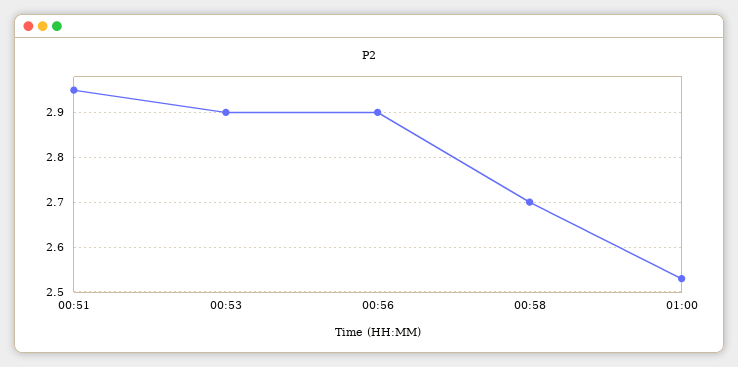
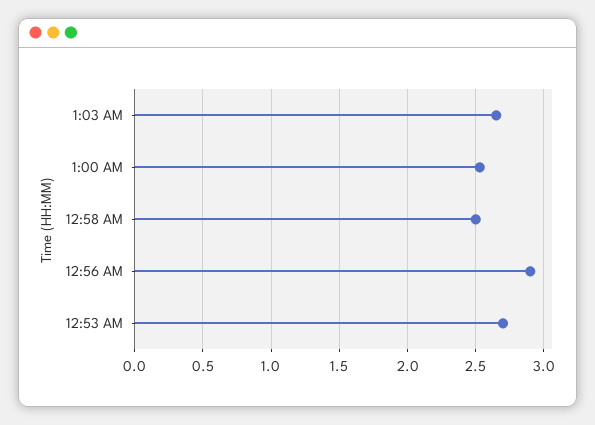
00:51: 2.95 -> none
00:53: 2.9 -> 2.7
00:58: 2.7 -> 2.5
1:03 AM: none -> 2.65

